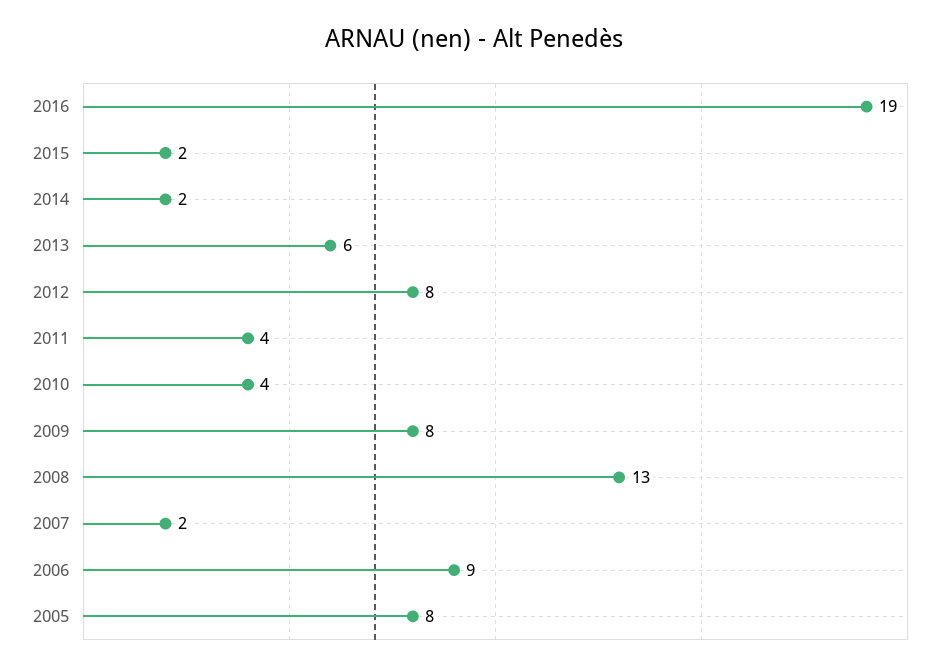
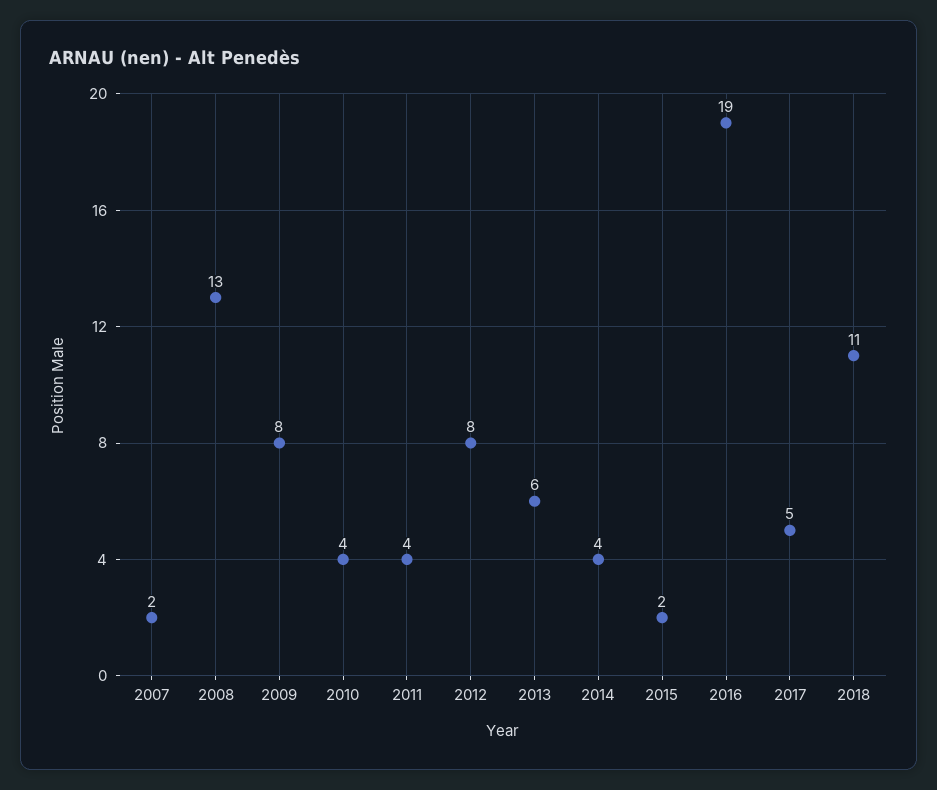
2014: 2 -> 4
2006: 9 -> none
2005: 8 -> none
2017: none -> 5
2018: none -> 11

